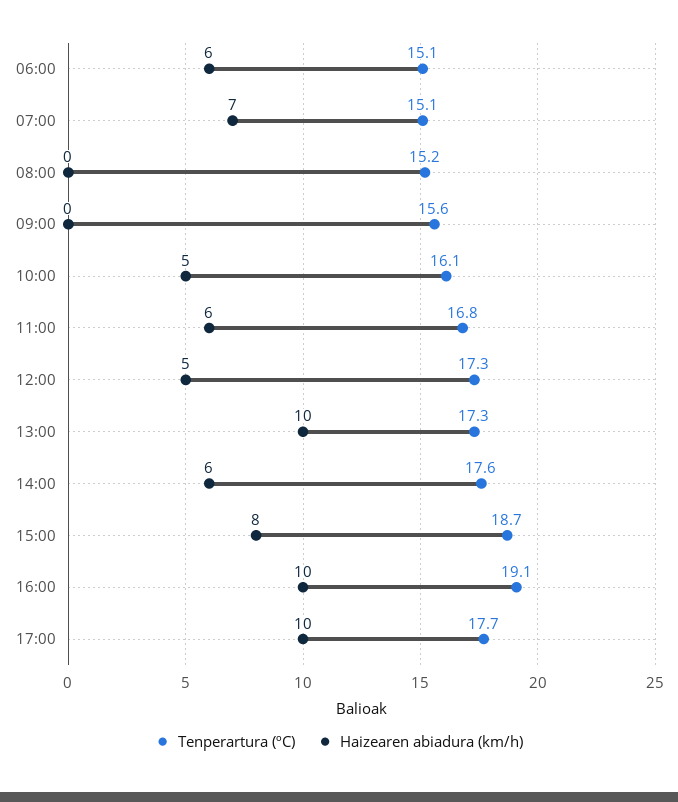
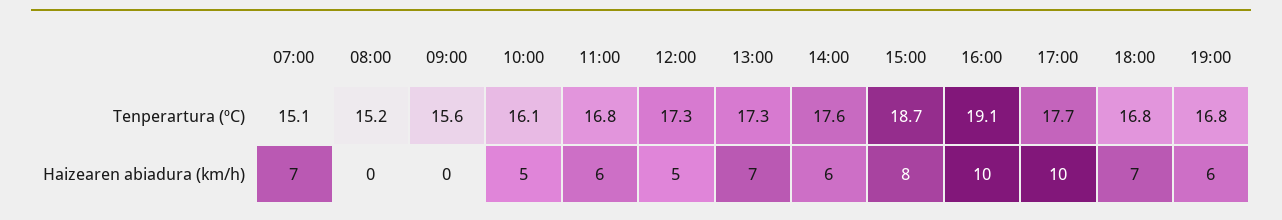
Tenperartura (ºC), 06:00: 15.1 -> none
Haizearen abiadura (km/h), 06:00: 6 -> none
Haizearen abiadura (km/h), 13:00: 10 -> 7
Tenperartura (ºC), 18:00: none -> 16.8
Tenperartura (ºC), 19:00: none -> 16.8
Haizearen abiadura (km/h), 18:00: none -> 7
Haizearen abiadura (km/h), 19:00: none -> 6

